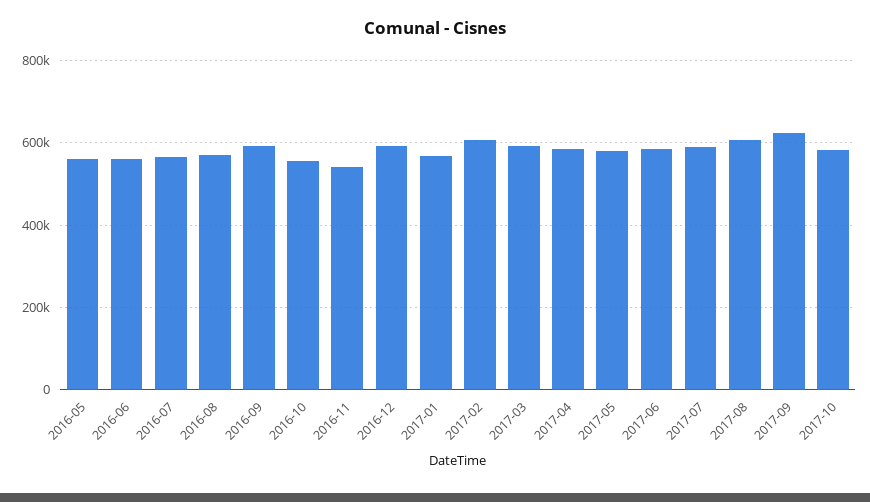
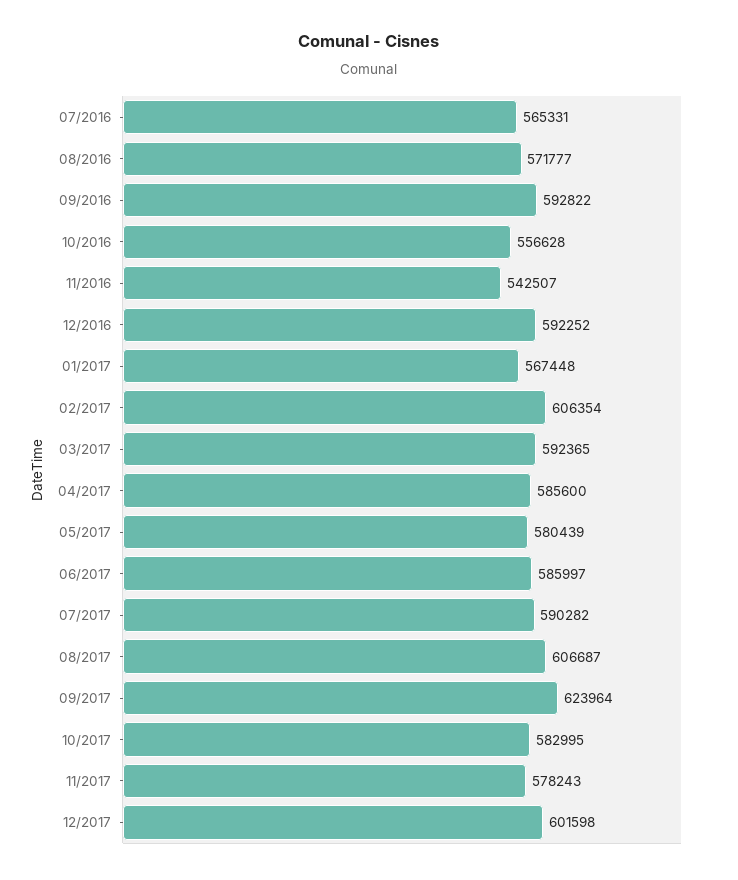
2016-05: 560000 -> none
2016-06: 560000 -> none
11/2017: none -> 578243
12/2017: none -> 601598

